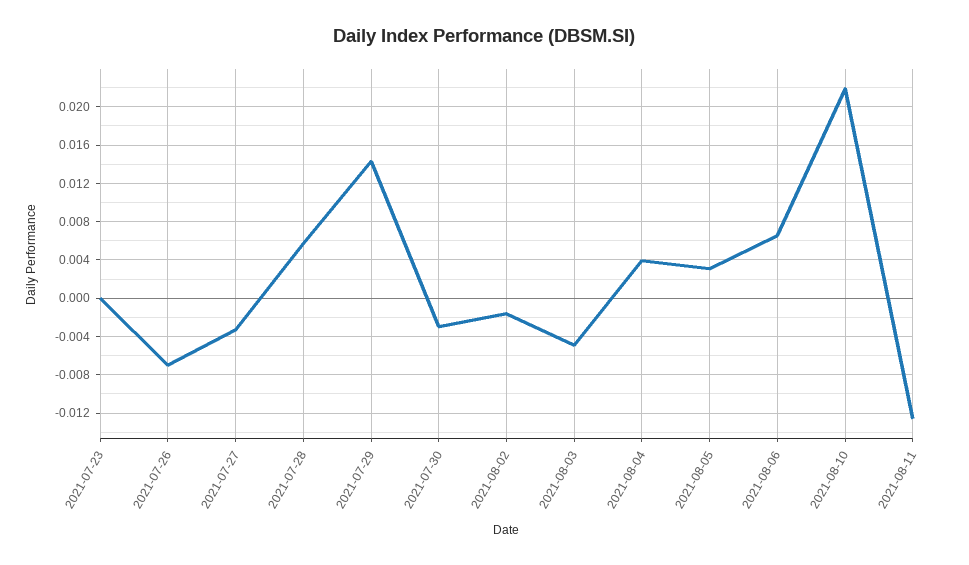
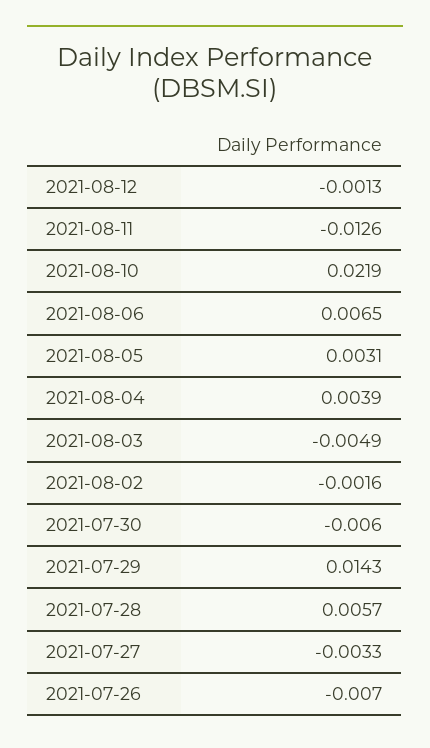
2021-07-23: 0 -> none
2021-07-30: -0.003 -> -0.006
2021-08-12: none -> -0.0013

